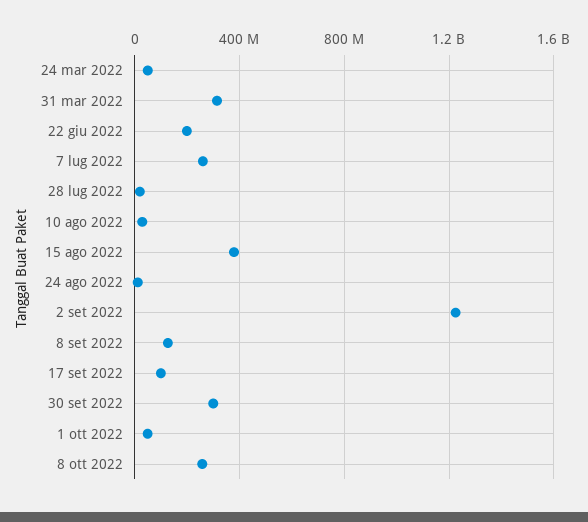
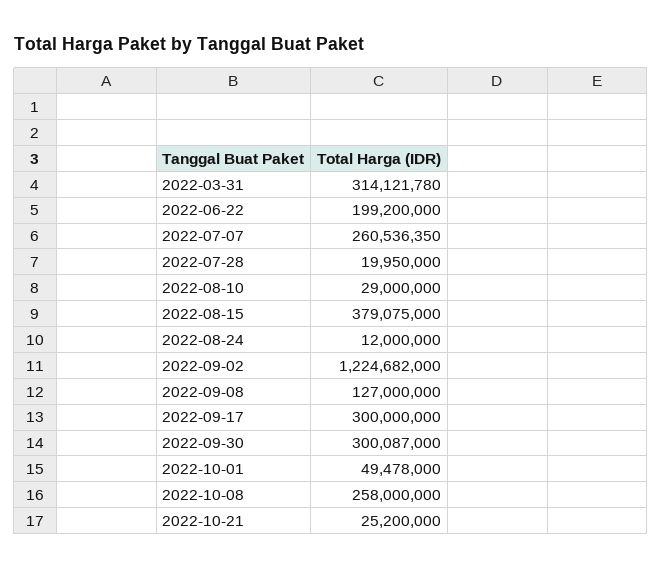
24 mar 2022: 50000000 -> none
17 set 2022: 100000000 -> 300000000
2022-10-21: none -> 25200000

